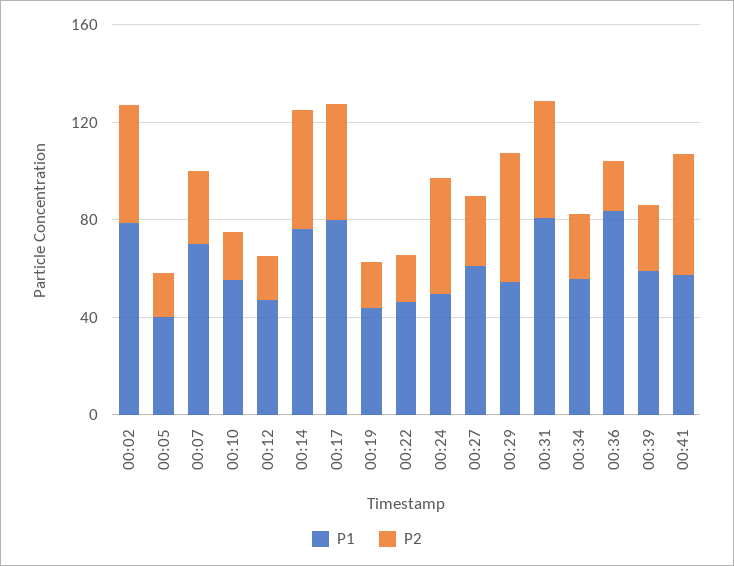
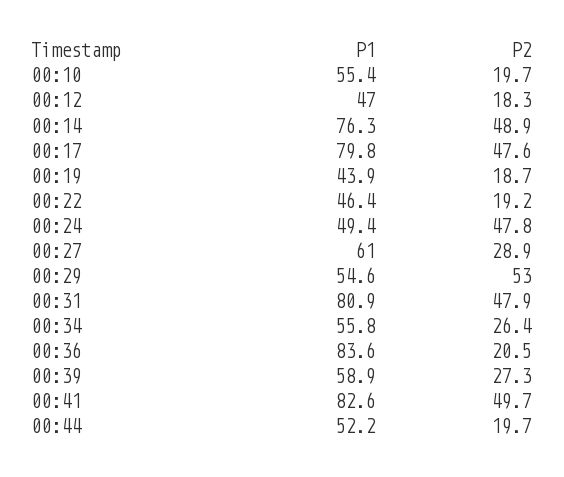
P1, 00:02: 80 -> none
P2, 00:02: 50 -> none
P1, 00:05: 40 -> none
P2, 00:05: 20 -> none
P1, 00:07: 70 -> none
P2, 00:07: 30 -> none
P1, 00:41: 60 -> 82.6
P1, 00:44: none -> 52.2
P2, 00:44: none -> 19.7

